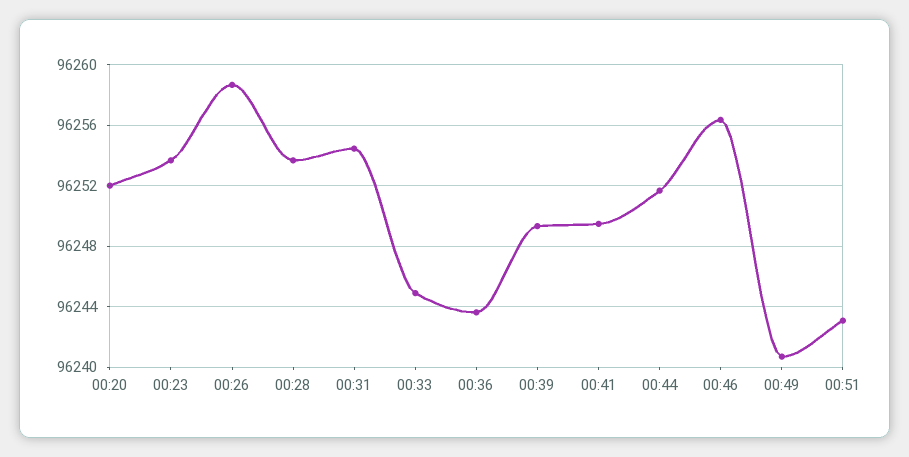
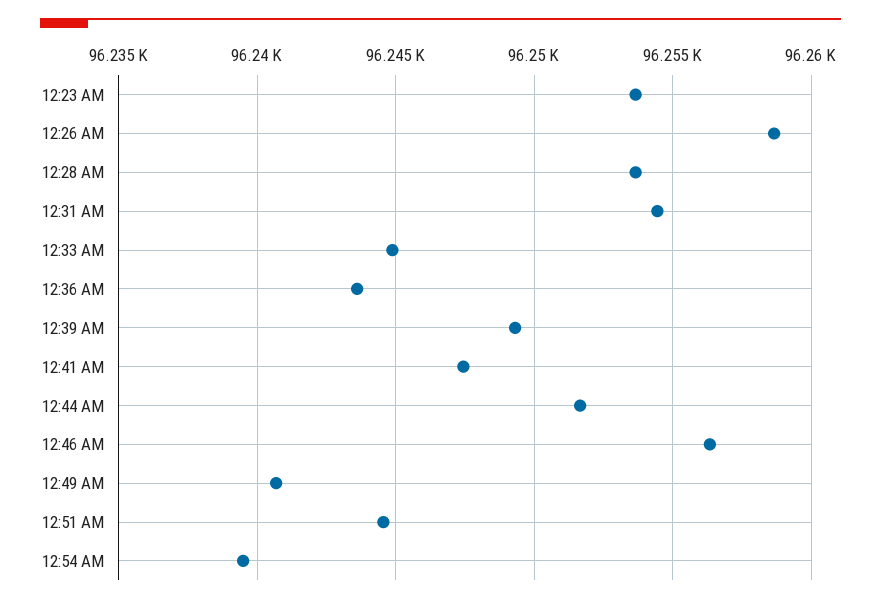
00:20: 96252 -> none
00:41: 96249.5 -> 96247.5
00:51: 96243 -> 96244.5
12:54 AM: none -> 96239.5

